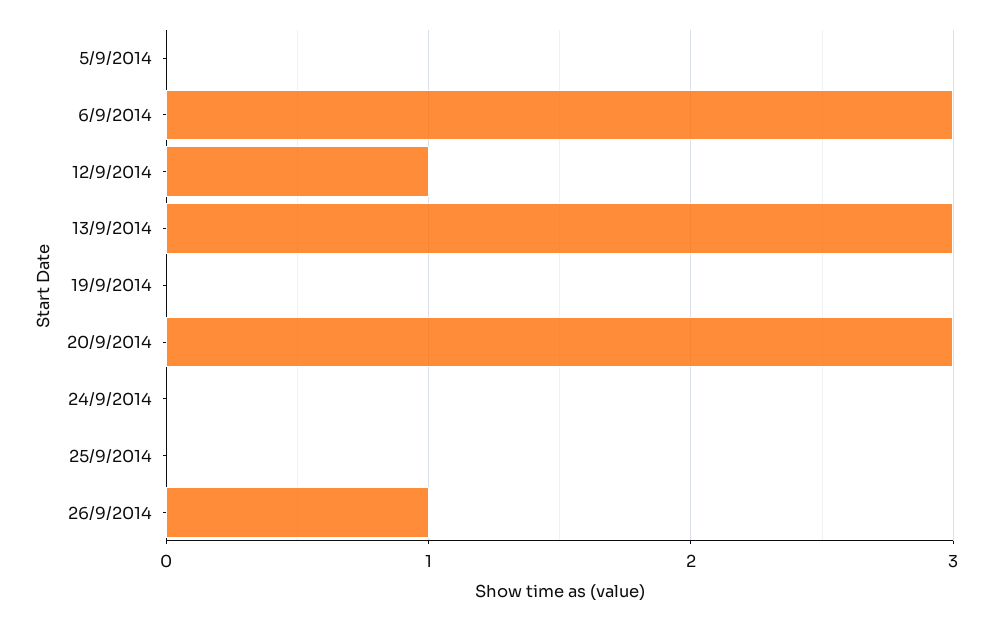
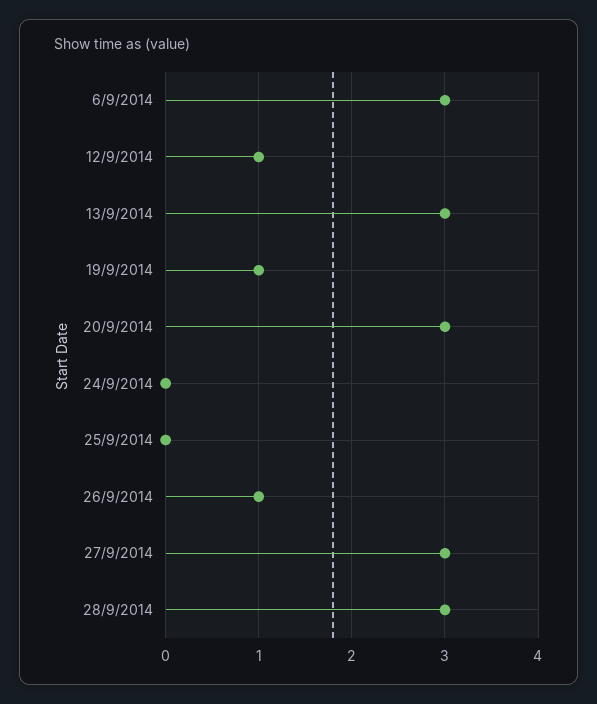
5/9/2014: 0 -> none
19/9/2014: 0 -> 1
27/9/2014: none -> 3
28/9/2014: none -> 3

